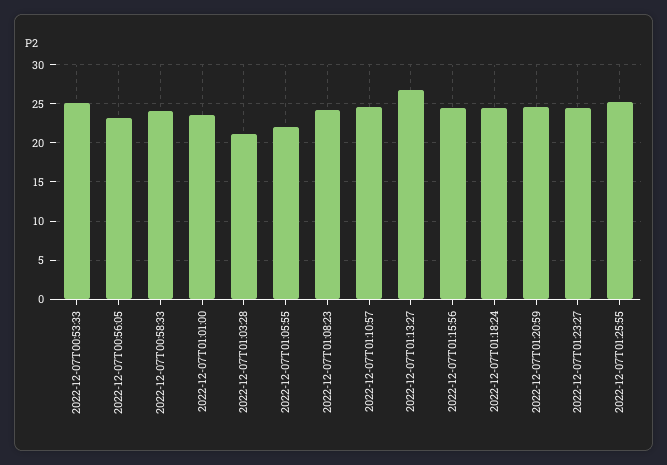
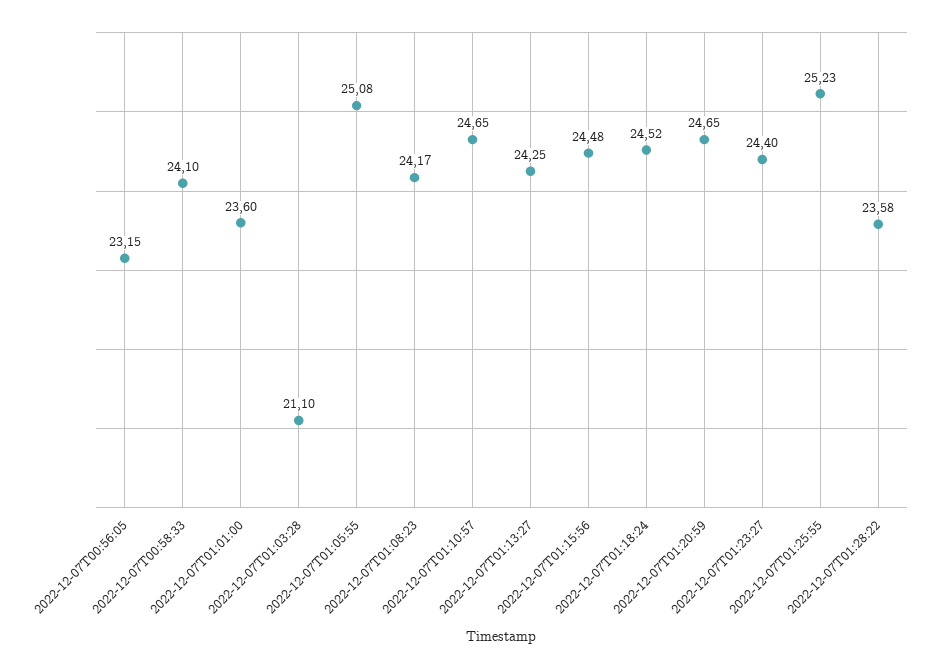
2022-12-07T00:53:33: 25 -> none
2022-12-07T01:05:55: 22 -> 25.08
2022-12-07T01:13:27: 27 -> 24.25
2022-12-07T01:28:22: none -> 23.58

